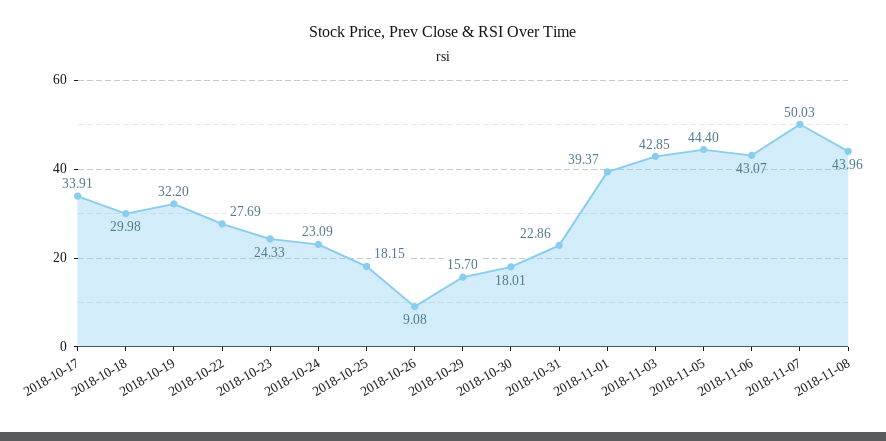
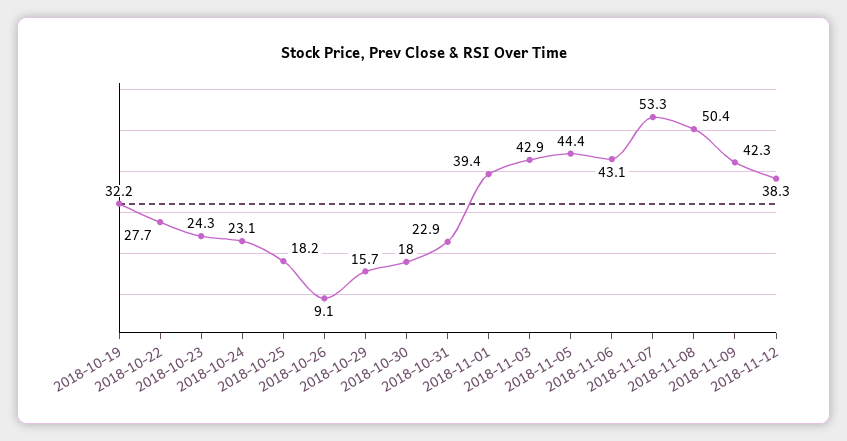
2018-10-17: 33.91 -> none
2018-10-18: 29.98 -> none
2018-11-07: 50.03 -> 53.3
2018-11-08: 43.96 -> 50.4
2018-11-09: none -> 42.3
2018-11-12: none -> 38.3

